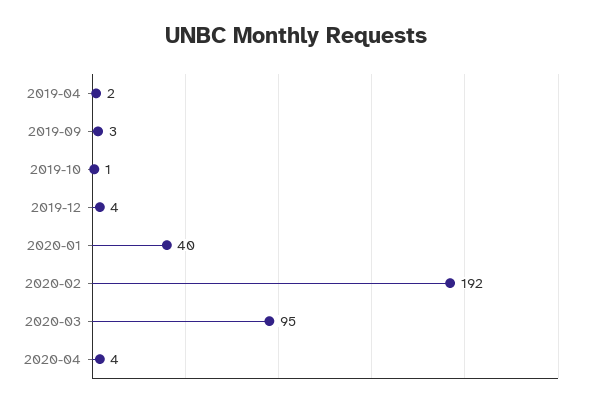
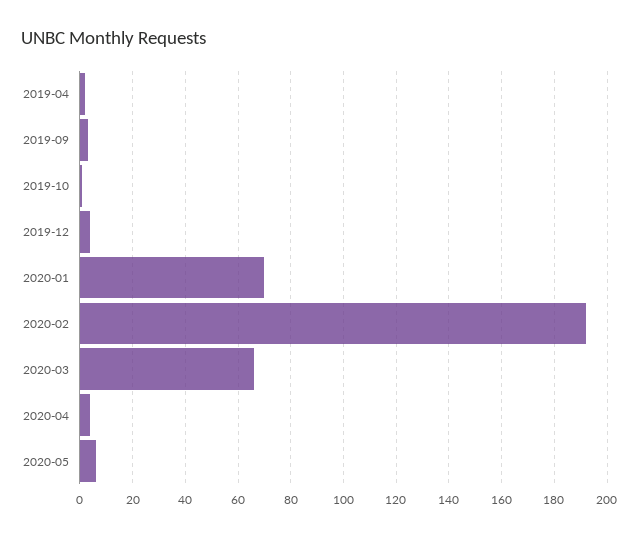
2020-01: 40 -> 70
2020-03: 95 -> 65
2020-05: none -> 5

